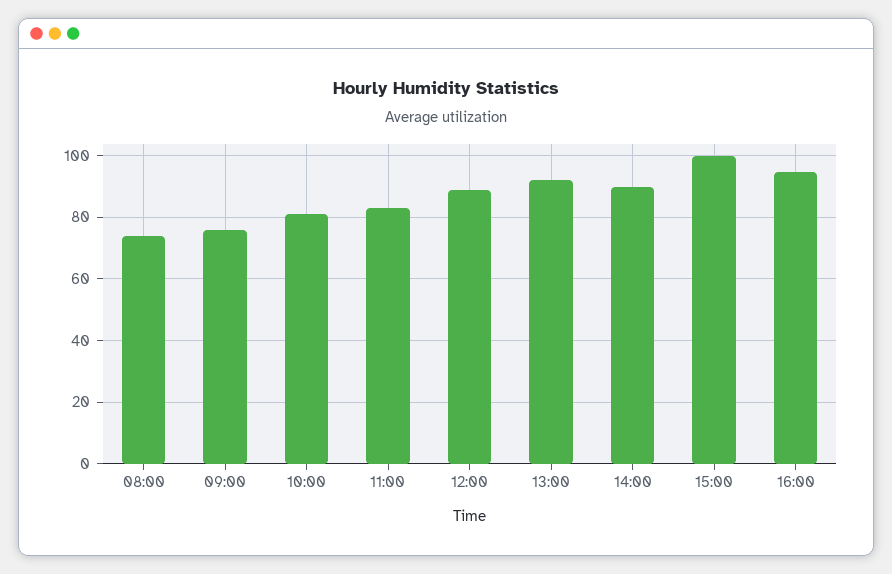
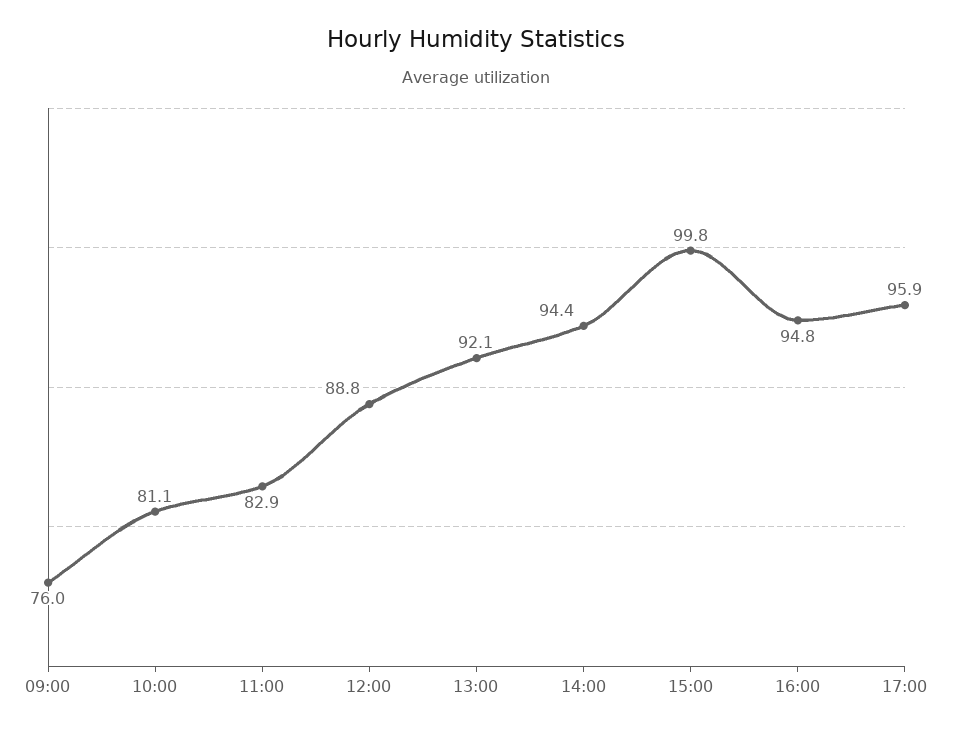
08:00: 74 -> none
14:00: 90 -> 94.4
17:00: none -> 95.9

